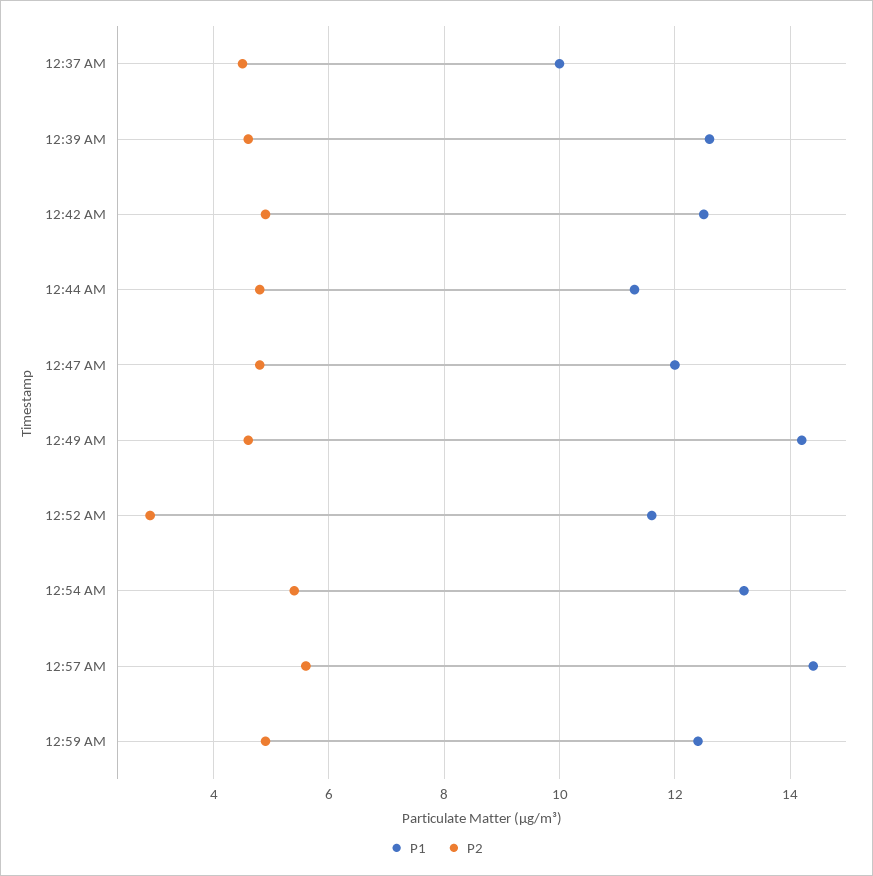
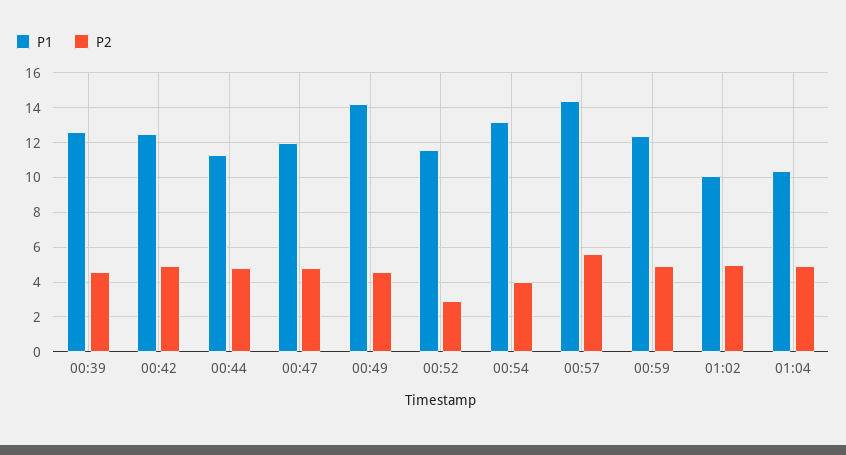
P1, 12:37 AM: 10 -> none
P2, 12:37 AM: 4.5 -> none
P2, 12:54 AM: 5.5 -> 4
P1, 01:02: none -> 10
P2, 01:02: none -> 5
P1, 01:04: none -> 10.5
P2, 01:04: none -> 5

